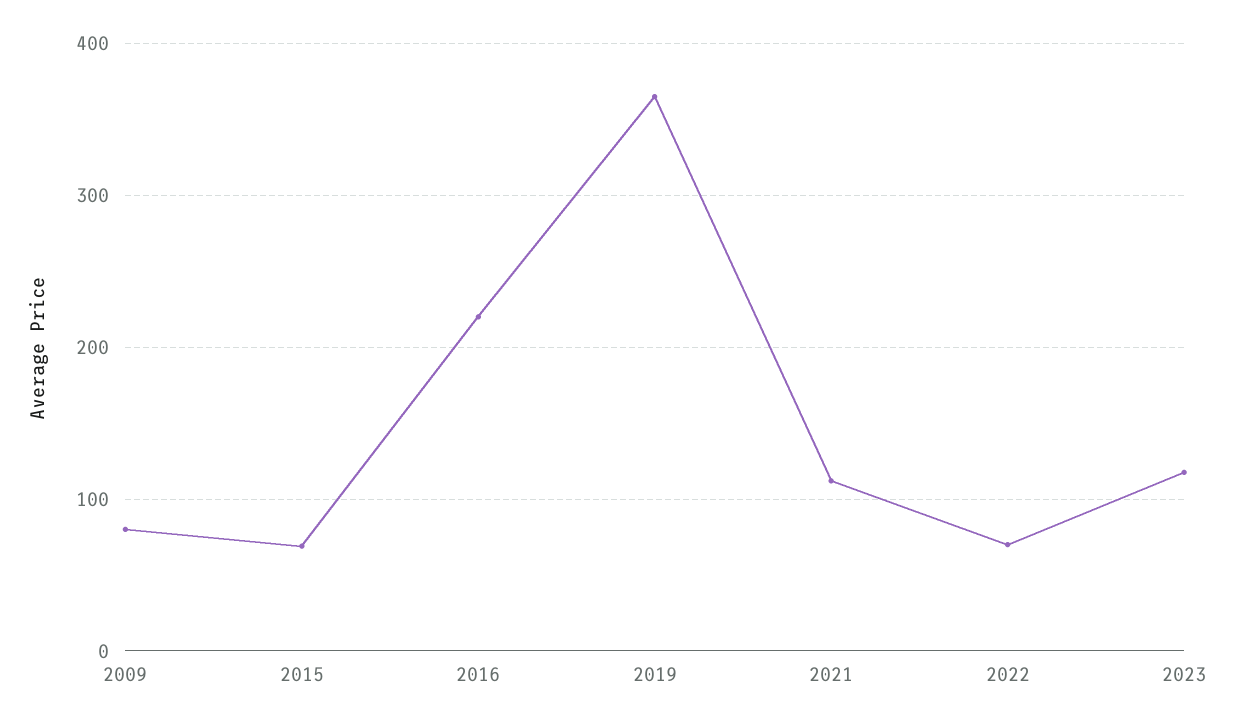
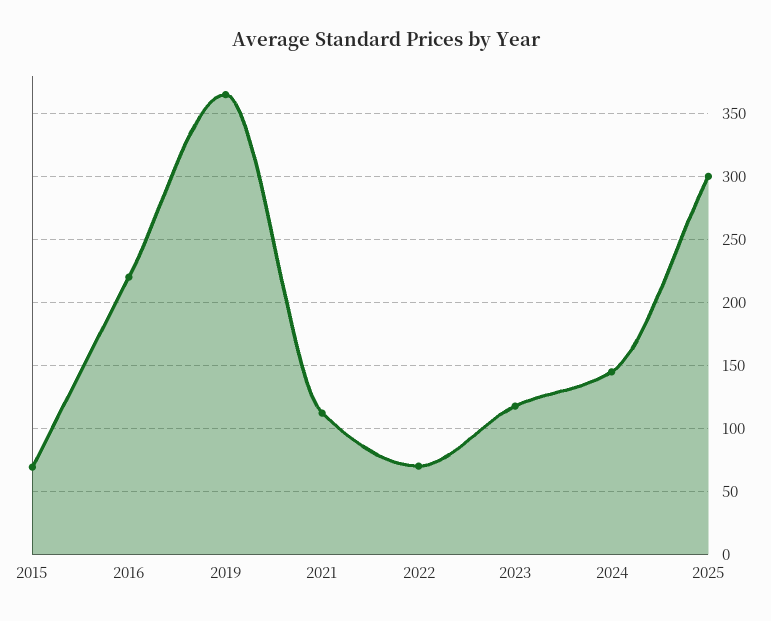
2009: 80 -> none
2024: none -> 145
2025: none -> 300

